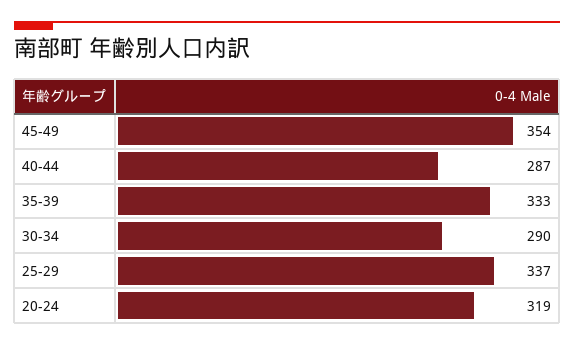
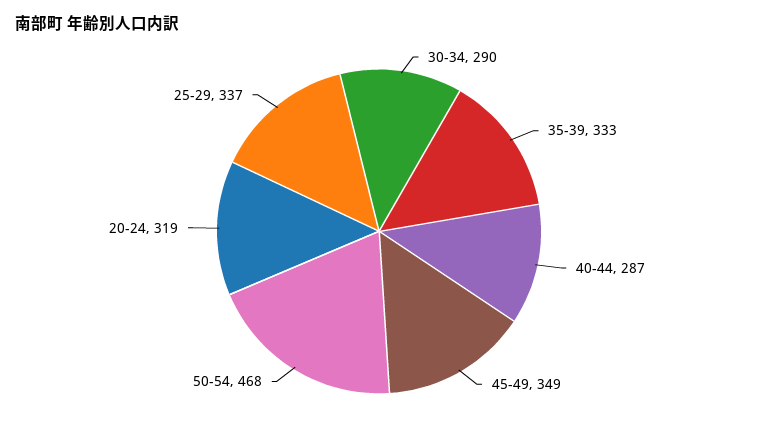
45-49: 354 -> 349
50-54: none -> 468

